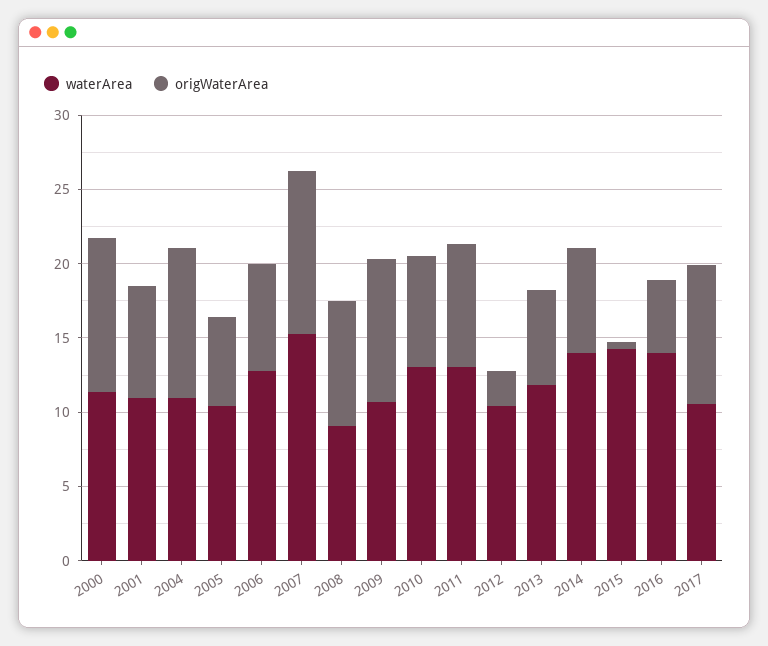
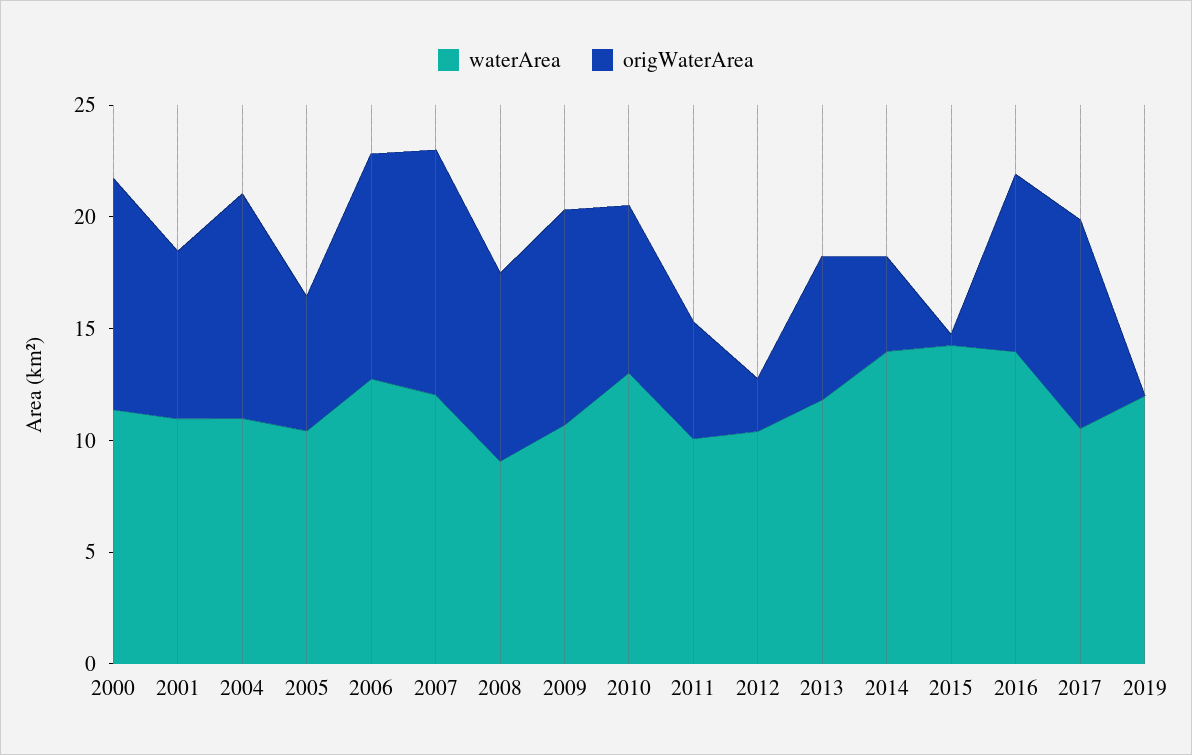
origWaterArea, 2006: 7 -> 10
waterArea, 2007: 15 -> 12
waterArea, 2011: 13 -> 10
origWaterArea, 2011: 8 -> 5
origWaterArea, 2014: 7 -> 4
origWaterArea, 2016: 5 -> 8
waterArea, 2019: none -> 12
origWaterArea, 2019: none -> 0

